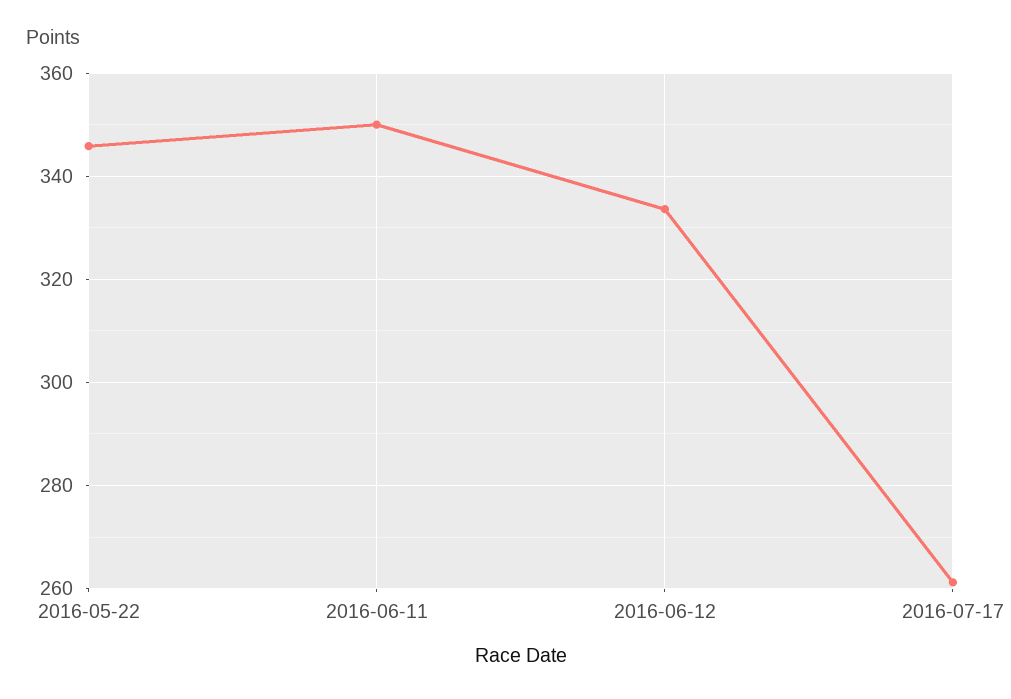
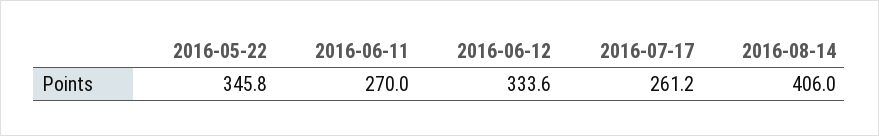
2016-06-11: 350 -> 270
2016-08-14: none -> 406

